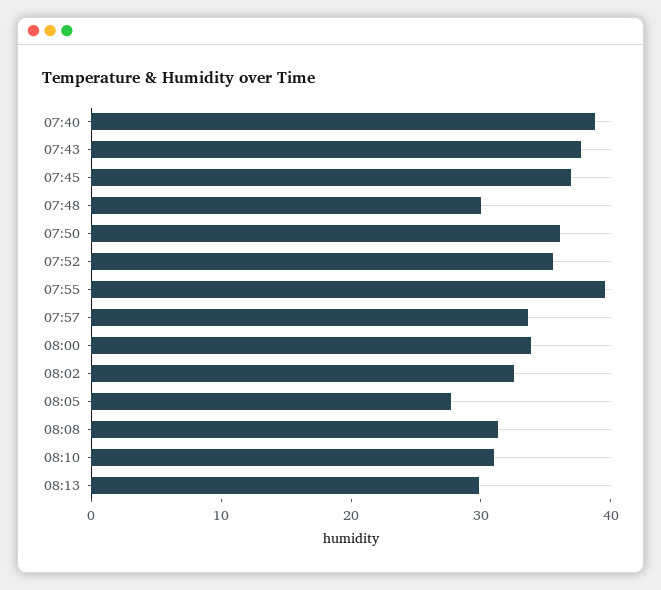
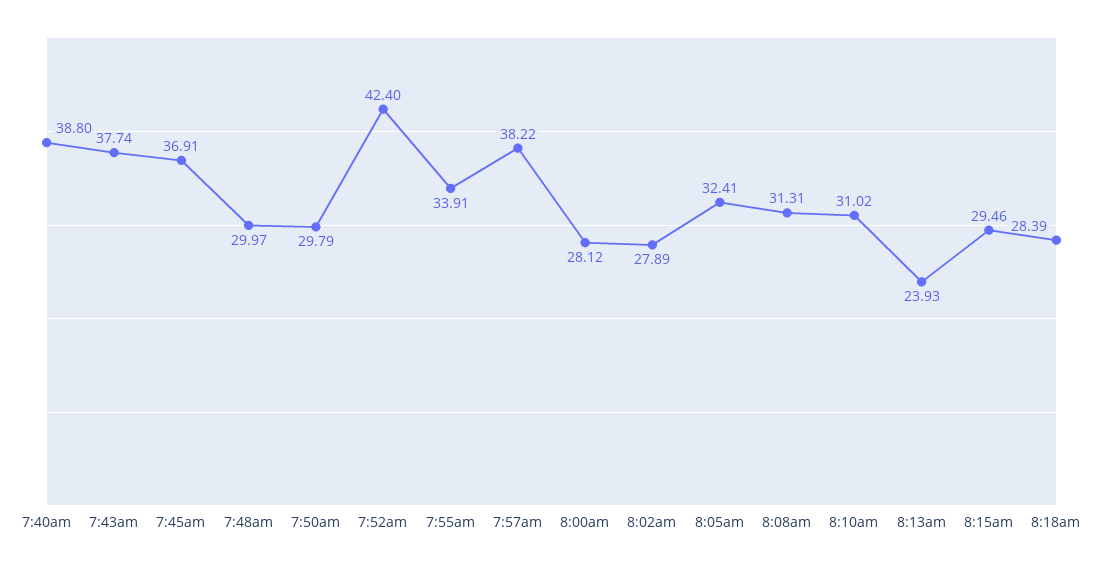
07:50: 36 -> 29.79
07:52: 36 -> 42.4
07:55: 40 -> 33.91
07:57: 34 -> 38.22
08:00: 34 -> 28.12
08:02: 32 -> 27.89
08:05: 28 -> 32.41
08:13: 30 -> 23.93
8:15am: none -> 29.46
8:18am: none -> 28.39

